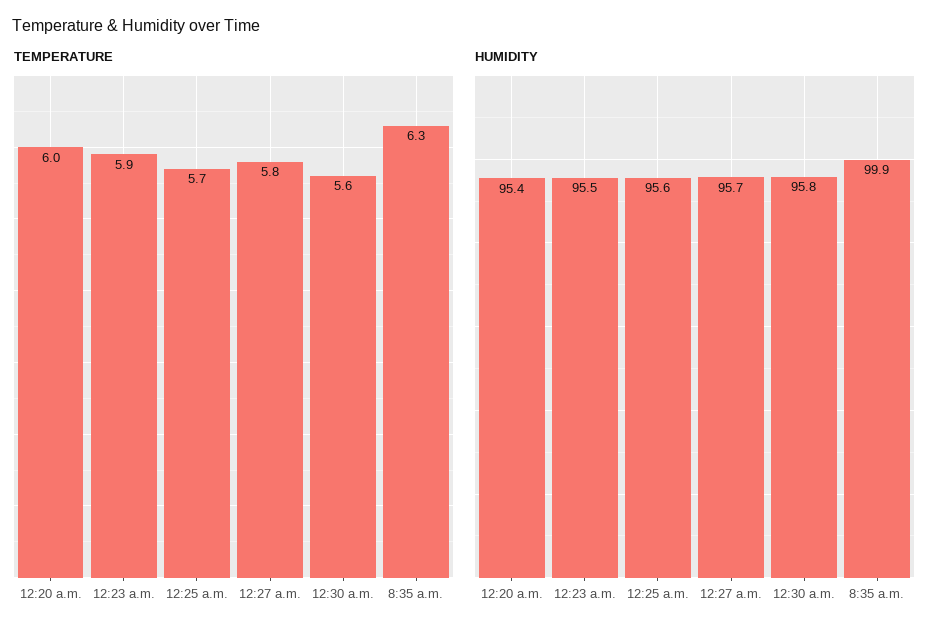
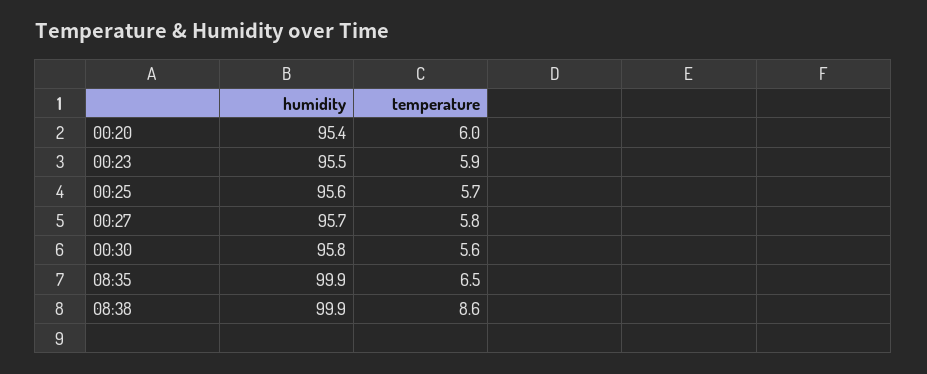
TEMPERATURE, 8:35 a.m.: 6.3 -> 6.5
HUMIDITY, 08:38: none -> 99.9
TEMPERATURE, 08:38: none -> 8.6

